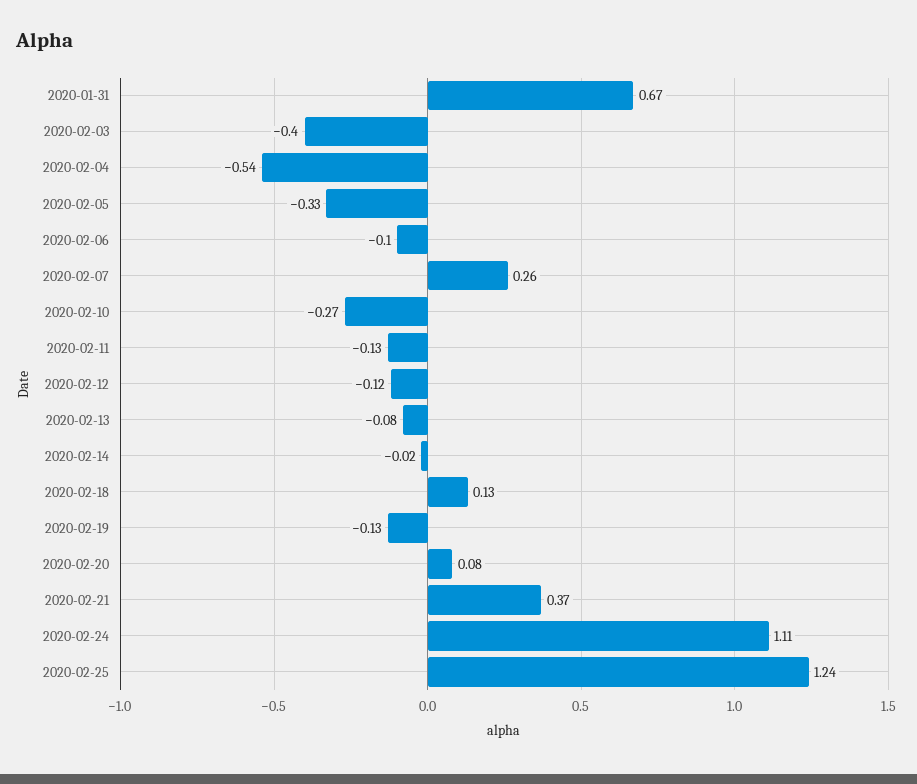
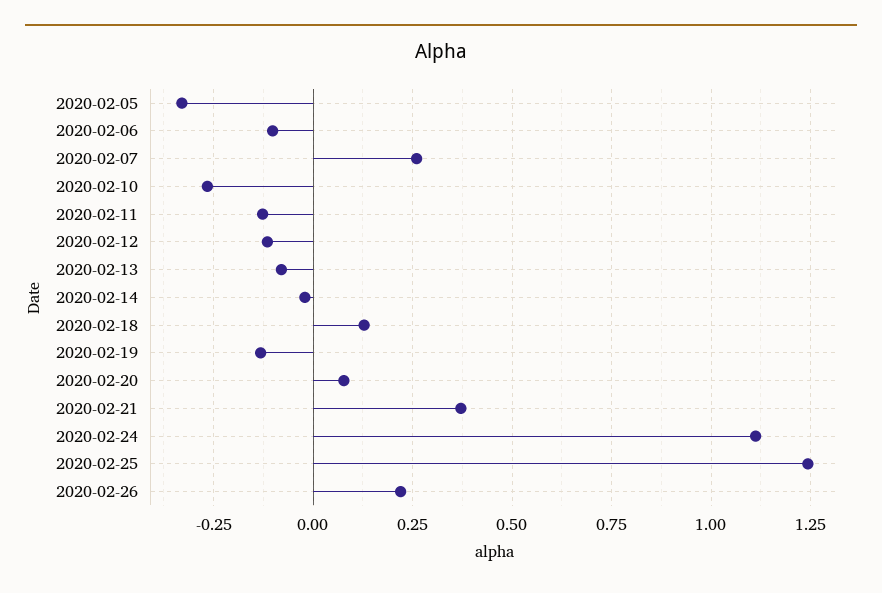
2020-01-31: 0.67 -> none
2020-02-03: -0.4 -> none
2020-02-04: -0.54 -> none
2020-02-26: none -> 0.225

